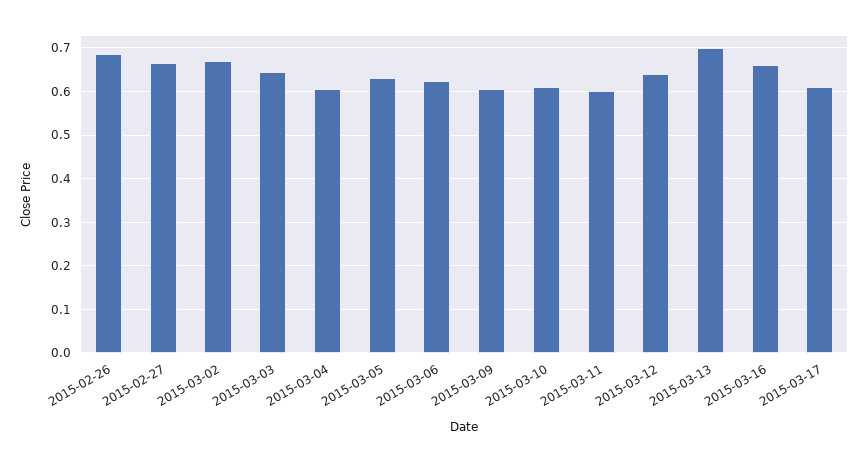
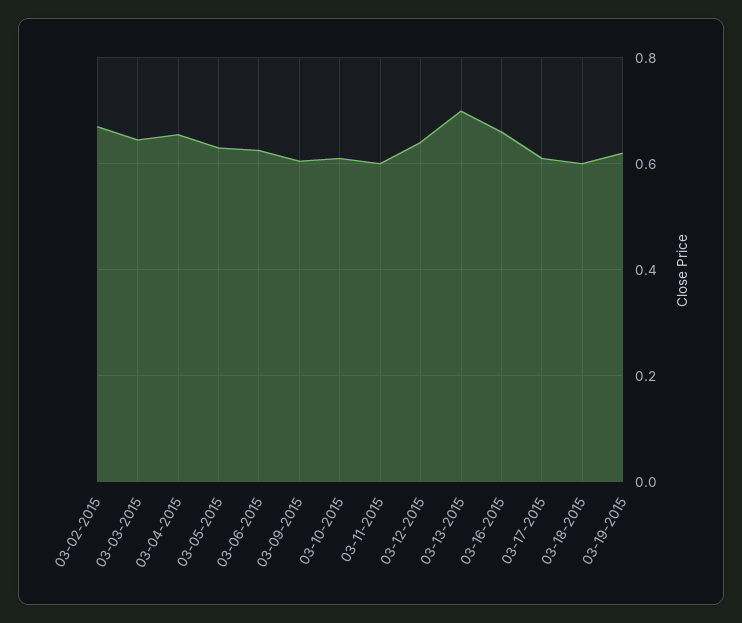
2015-02-26: 0.68 -> none
2015-02-27: 0.66 -> none
2015-03-04: 0.6 -> 0.66
03-18-2015: none -> 0.6
03-19-2015: none -> 0.62

